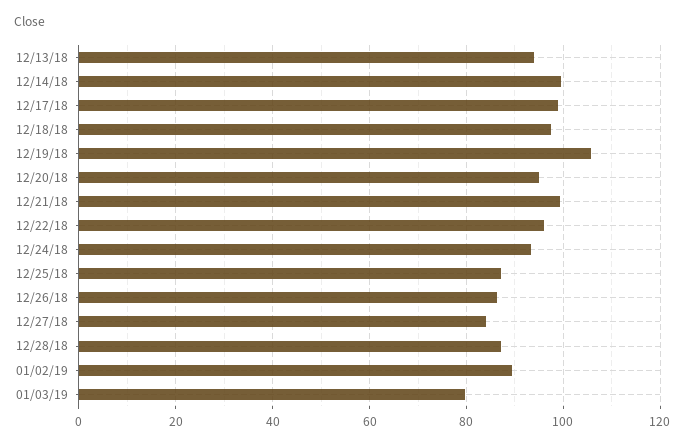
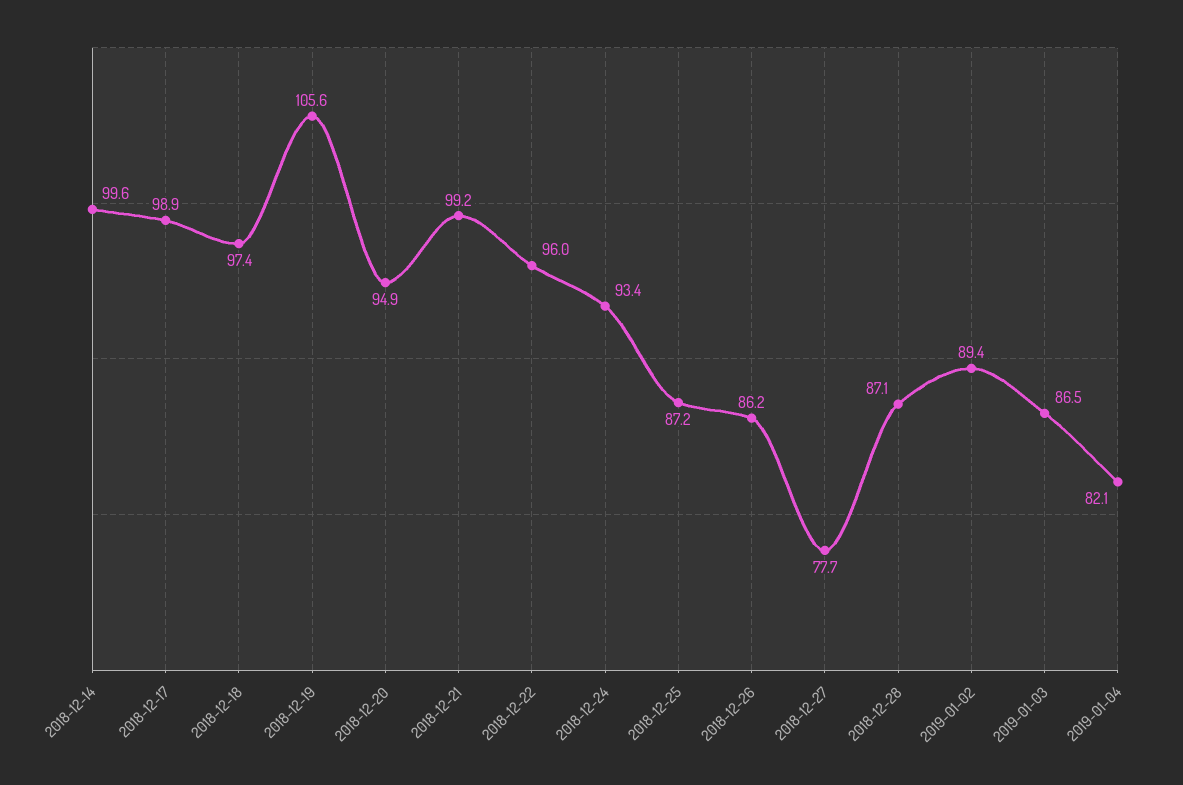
12/13/18: 94 -> none
12/27/18: 84 -> 77.7
01/03/19: 80 -> 86.5
2019-01-04: none -> 82.1

